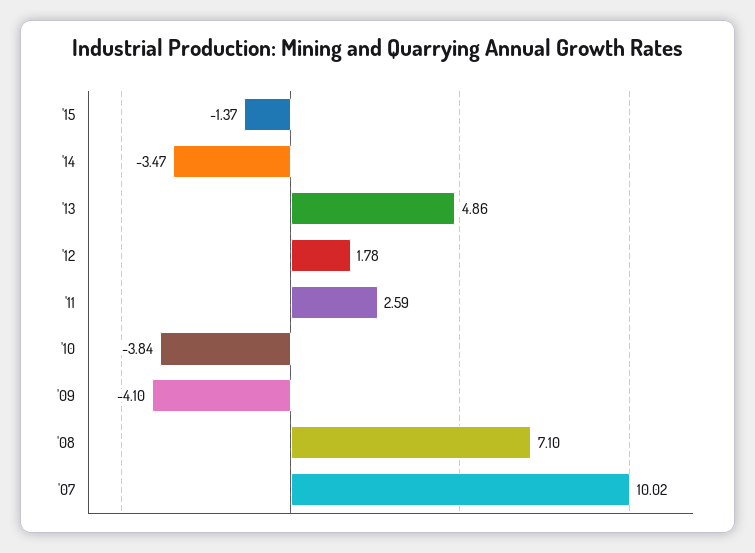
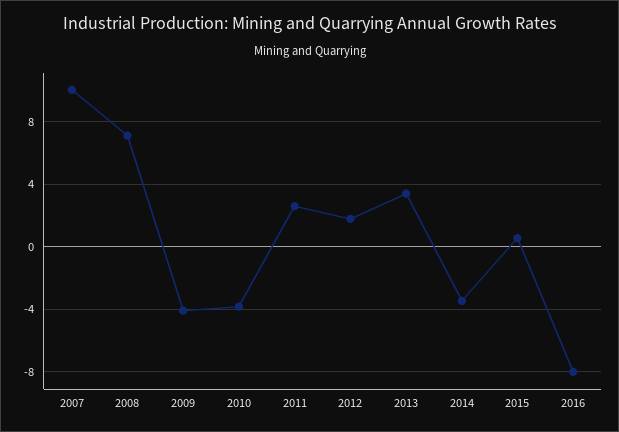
'15: -1.37 -> 0.5
'13: 4.86 -> 3.5
2016: none -> -8

